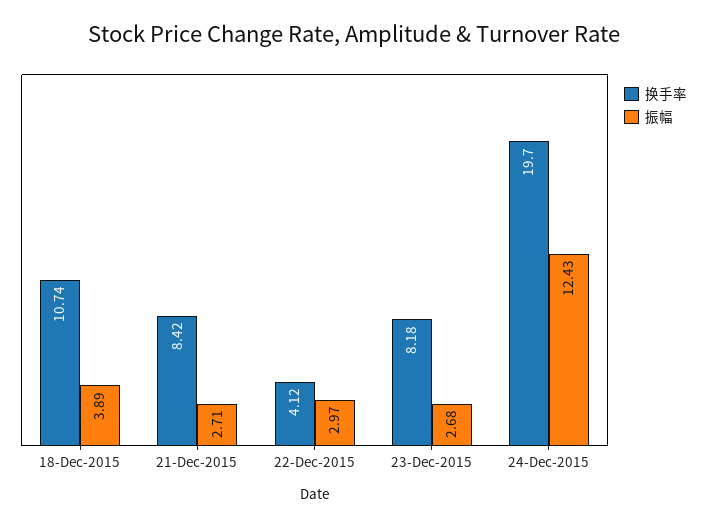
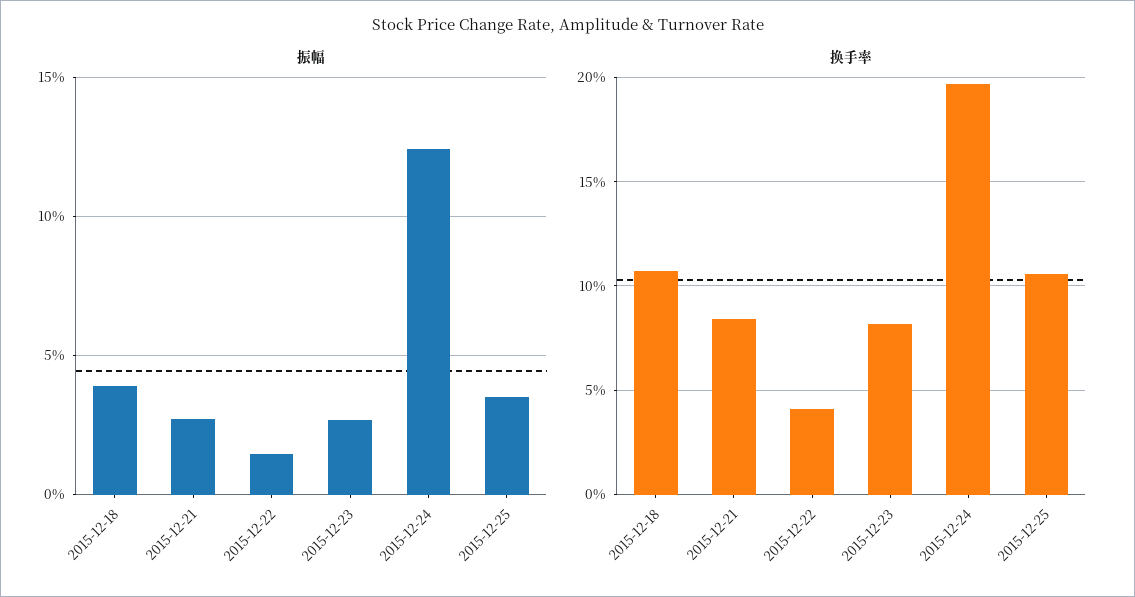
振幅, 22-Dec-2015: 2.97 -> 1.5
振幅, 2015-12-25: none -> 3.5
换手率, 2015-12-25: none -> 10.5

